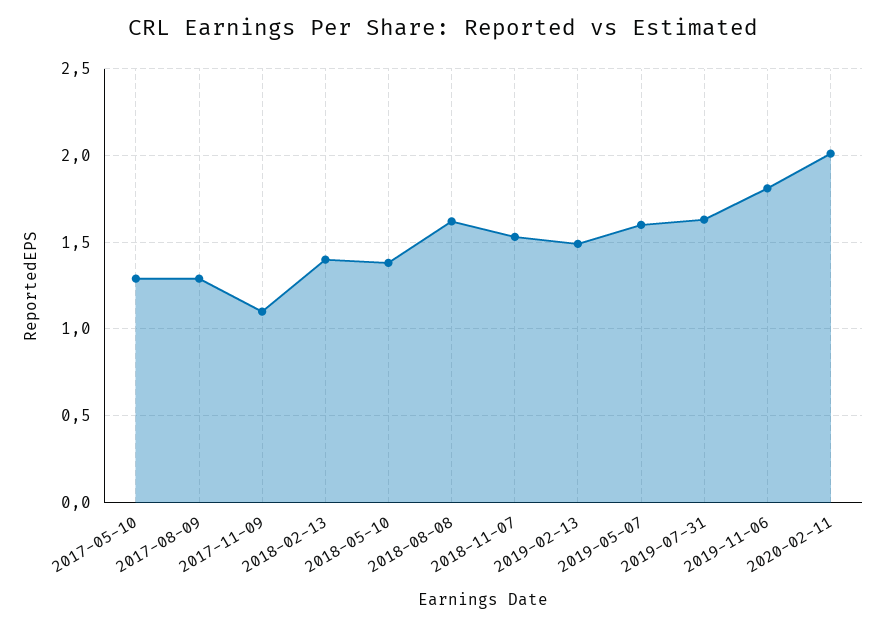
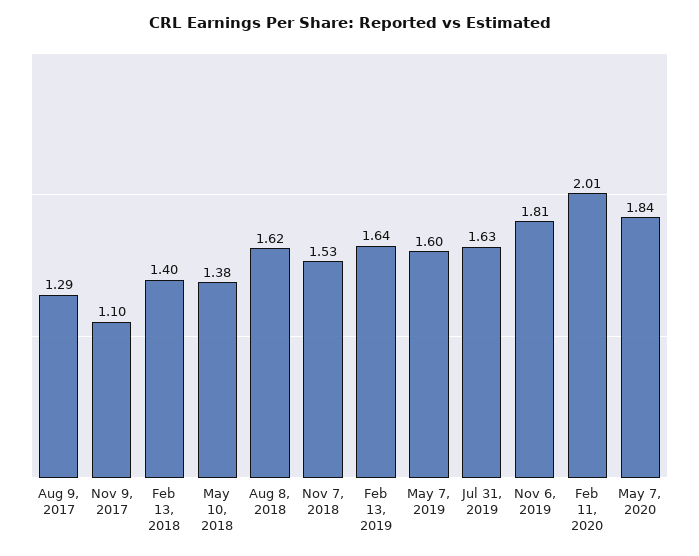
2017-05-10: 1.3 -> none
2019-02-13: 1.5 -> 1.64
May 7, 2020: none -> 1.84

